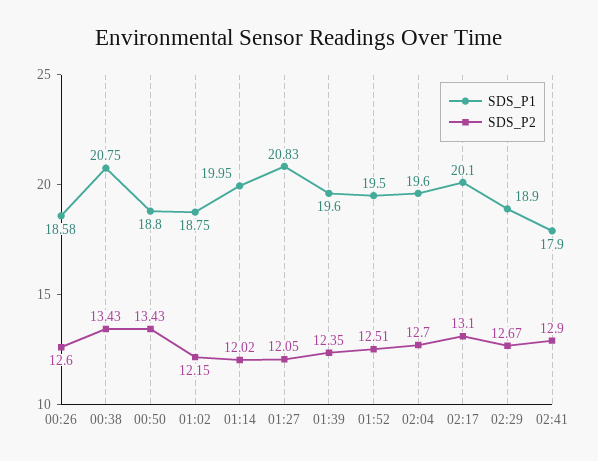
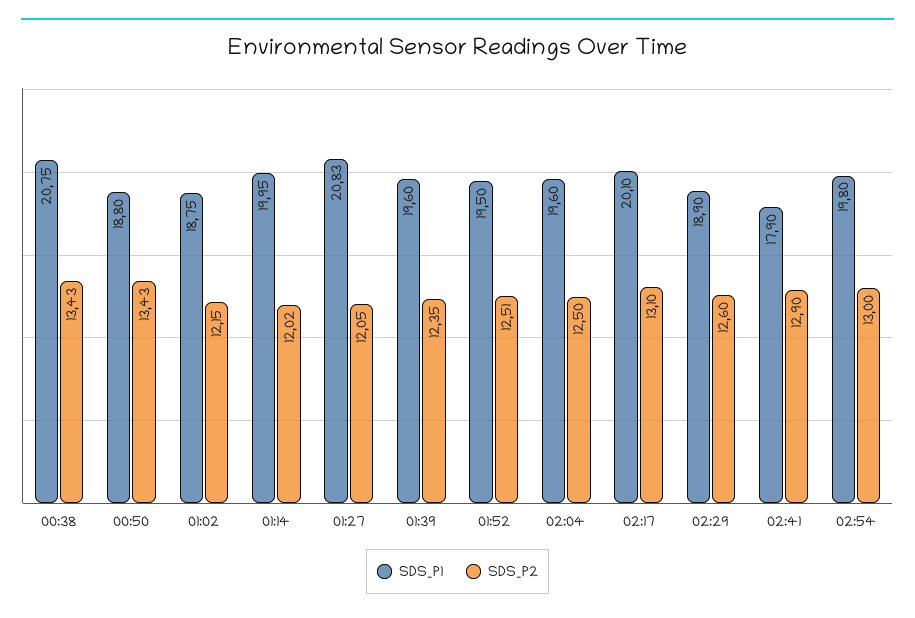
SDS_P1, 00:26: 18.58 -> none
SDS_P2, 00:26: 12.6 -> none
SDS_P2, 02:04: 12.7 -> 12.5
SDS_P2, 02:29: 12.67 -> 12.6
SDS_P1, 02:54: none -> 19.8
SDS_P2, 02:54: none -> 13

